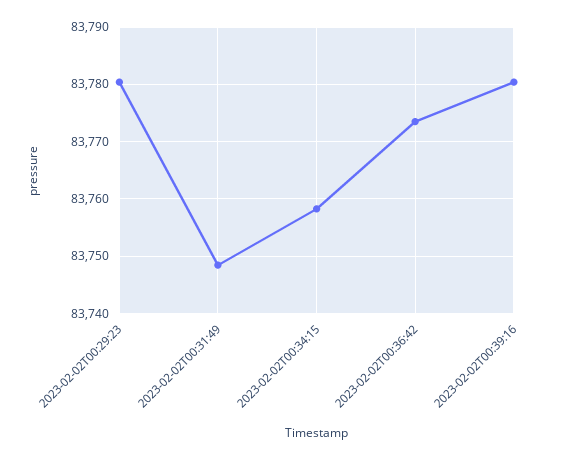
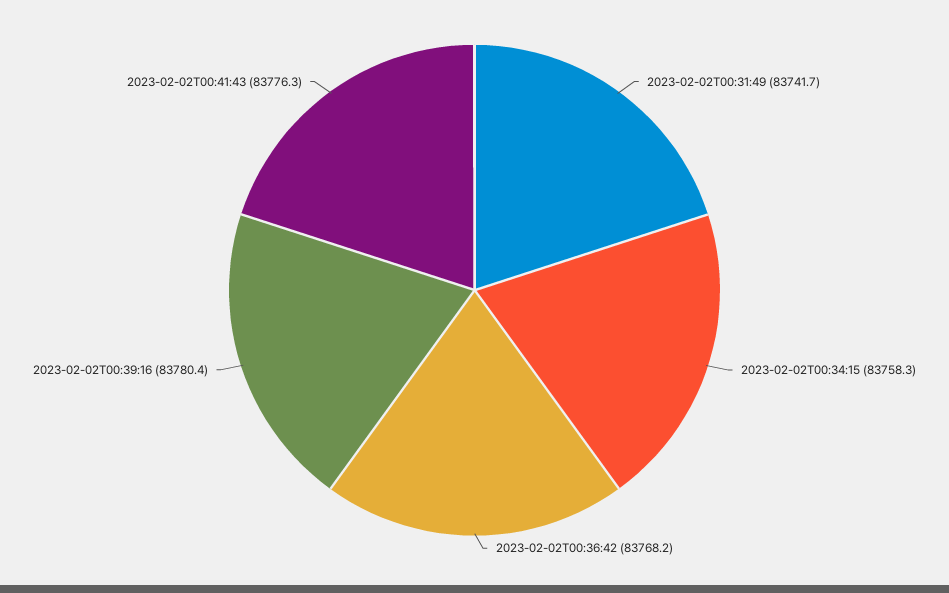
2023-02-02T00:29:23: 83780 -> none
2023-02-02T00:31:49: 83748 -> 83741.7
2023-02-02T00:36:42: 83774 -> 83768.2
2023-02-02T00:41:43: none -> 83776.3

